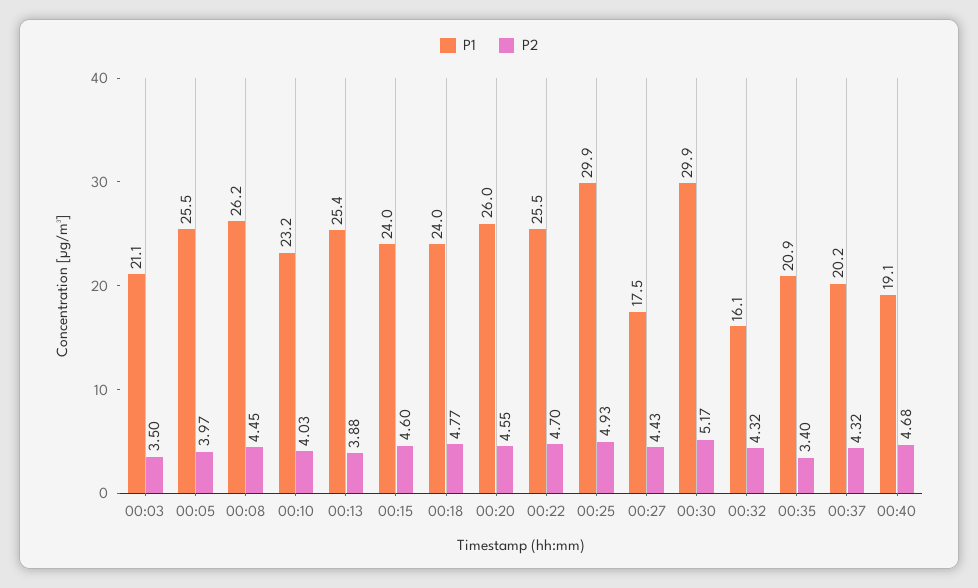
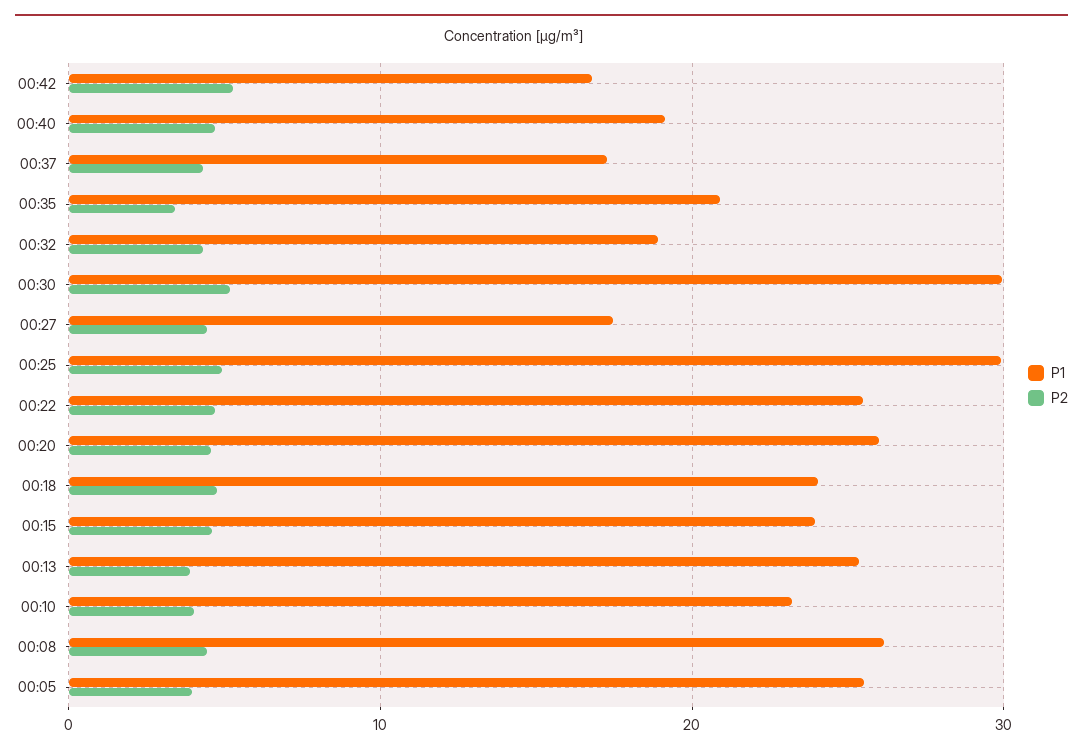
P1, 00:03: 21.1 -> none
P2, 00:03: 3.5 -> none
P1, 00:32: 16.1 -> 19
P1, 00:37: 20.2 -> 17
P1, 00:42: none -> 17
P2, 00:42: none -> 5

